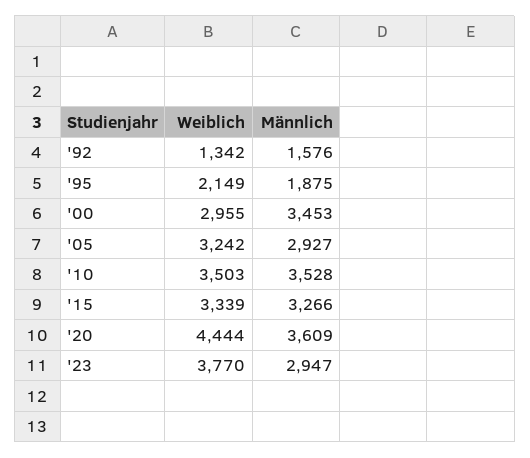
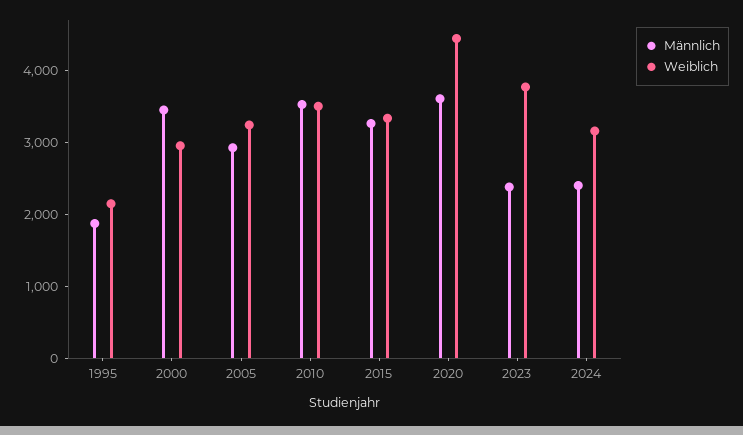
Weiblich, '92: 1342 -> none
Männlich, '92: 1576 -> none
Männlich, '23: 2947 -> 2400
Männlich, 2024: none -> 2400
Weiblich, 2024: none -> 3200

